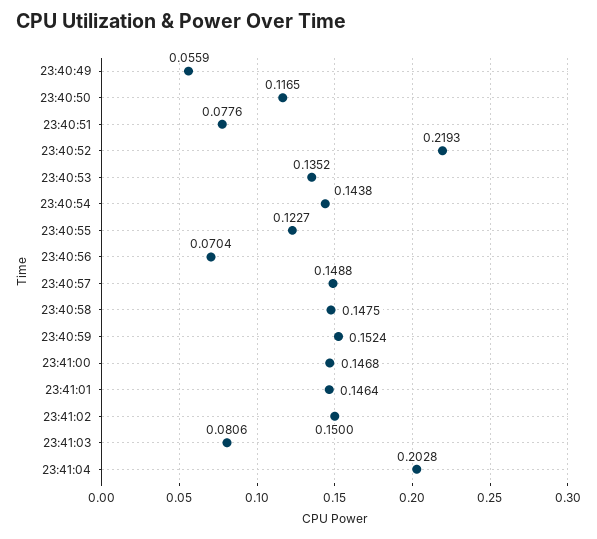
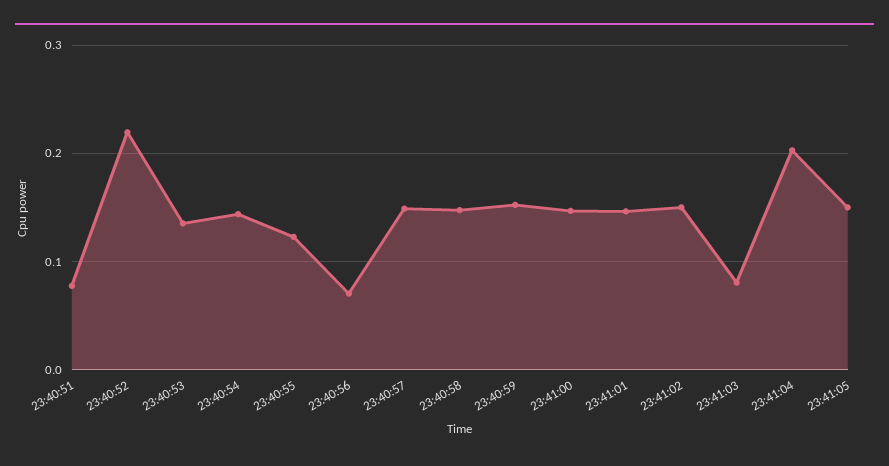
23:40:49: 0.0559 -> none
23:40:50: 0.1165 -> none
23:41:05: none -> 0.15

